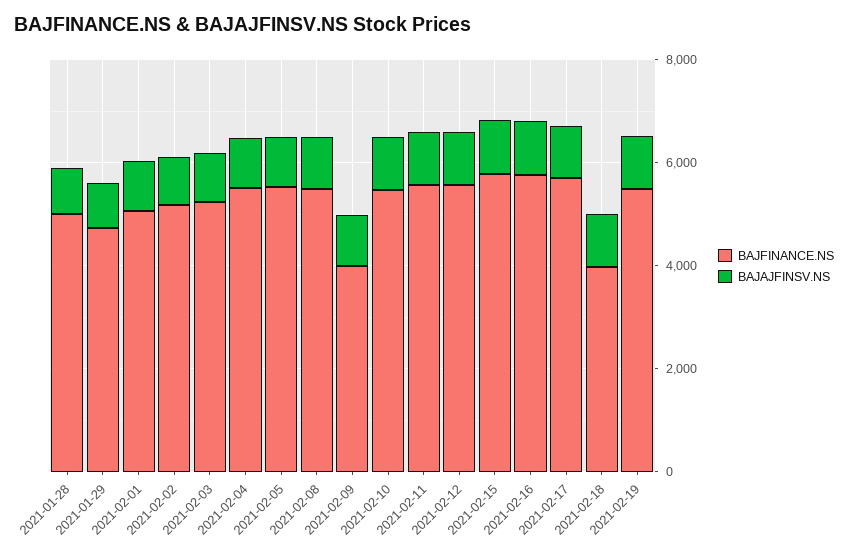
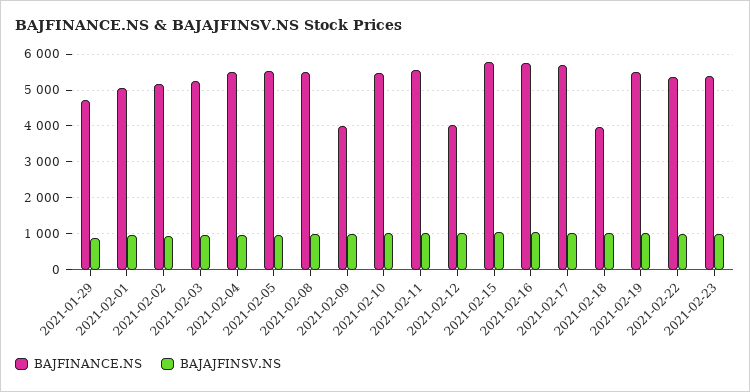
BAJFINANCE.NS, 2021-01-28: 5000 -> none
BAJAJFINSV.NS, 2021-01-28: 1000 -> none
BAJFINANCE.NS, 2021-02-12: 5500 -> 4000
BAJFINANCE.NS, 2021-02-22: none -> 5400
BAJAJFINSV.NS, 2021-02-22: none -> 1000
BAJFINANCE.NS, 2021-02-23: none -> 5400
BAJAJFINSV.NS, 2021-02-23: none -> 1000

